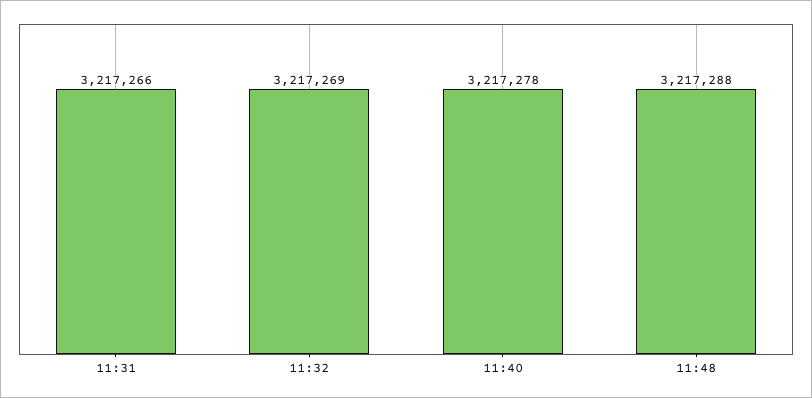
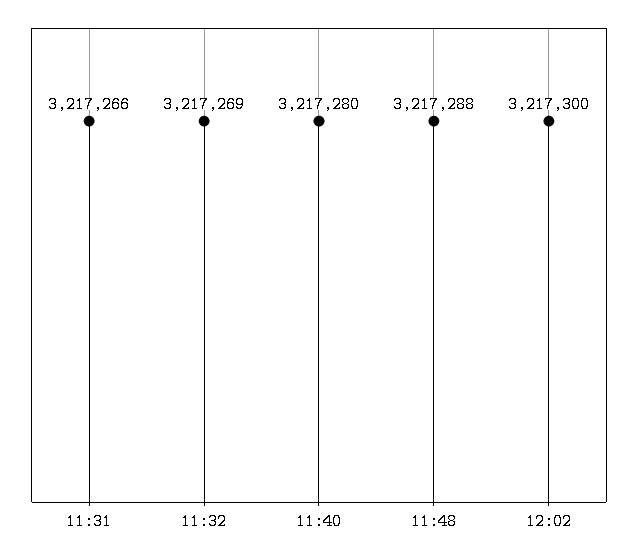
11:40: 3217278 -> 3217280
12:02: none -> 3217300

